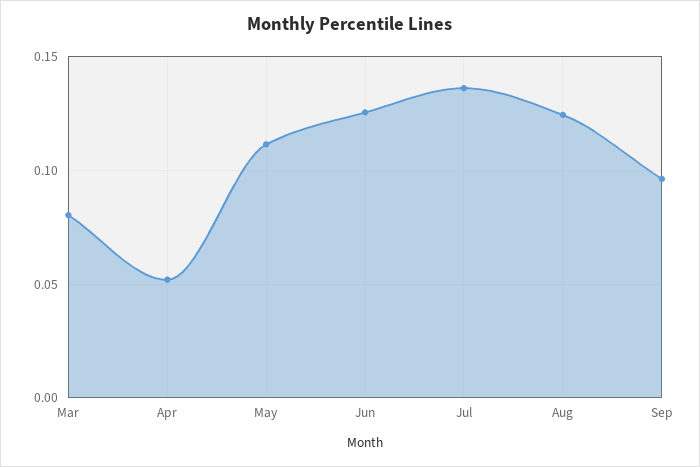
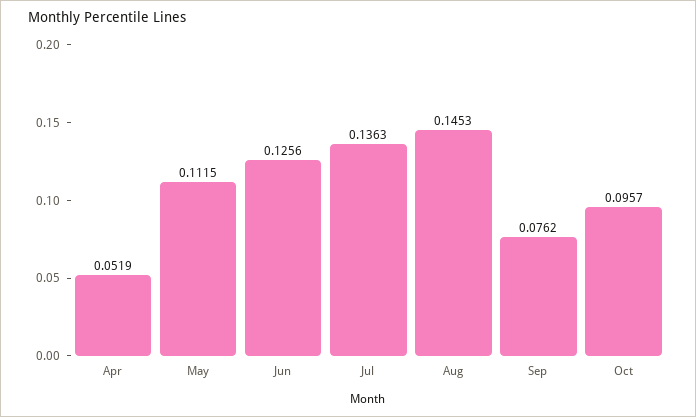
Mar: 0.08 -> none
Aug: 0.125 -> 0.1453
Sep: 0.095 -> 0.0762
Oct: none -> 0.0957

